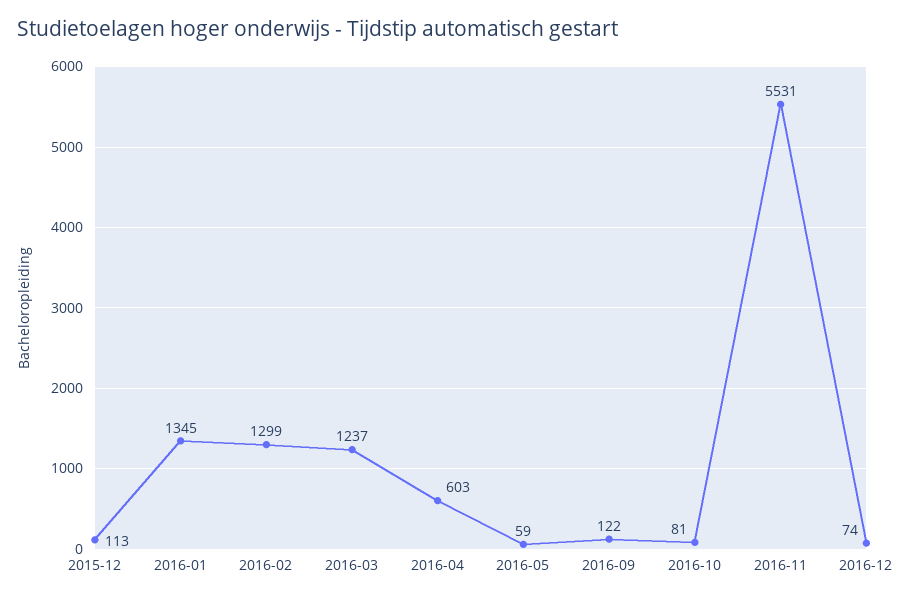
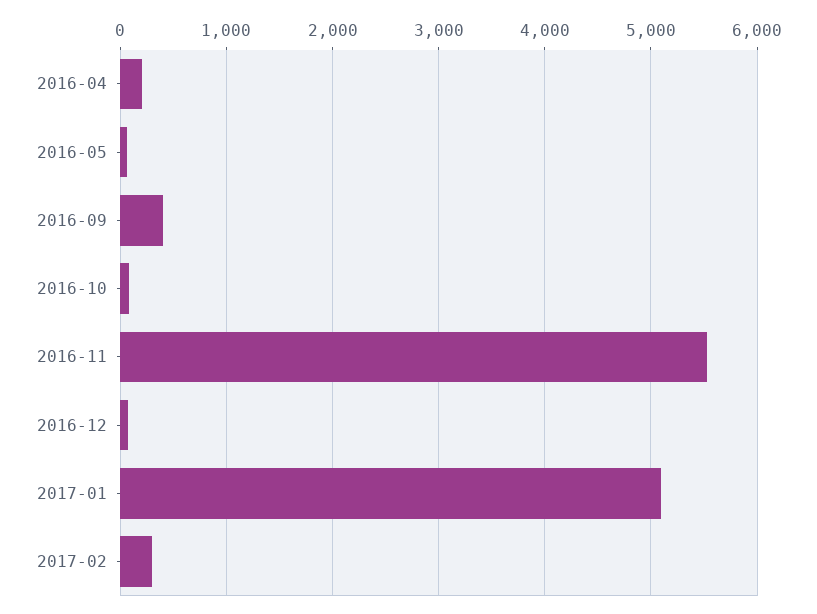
2015-12: 113 -> none
2016-01: 1345 -> none
2016-02: 1299 -> none
2016-03: 1237 -> none
2016-04: 603 -> 200
2016-09: 122 -> 400
2017-01: none -> 5100
2017-02: none -> 300

